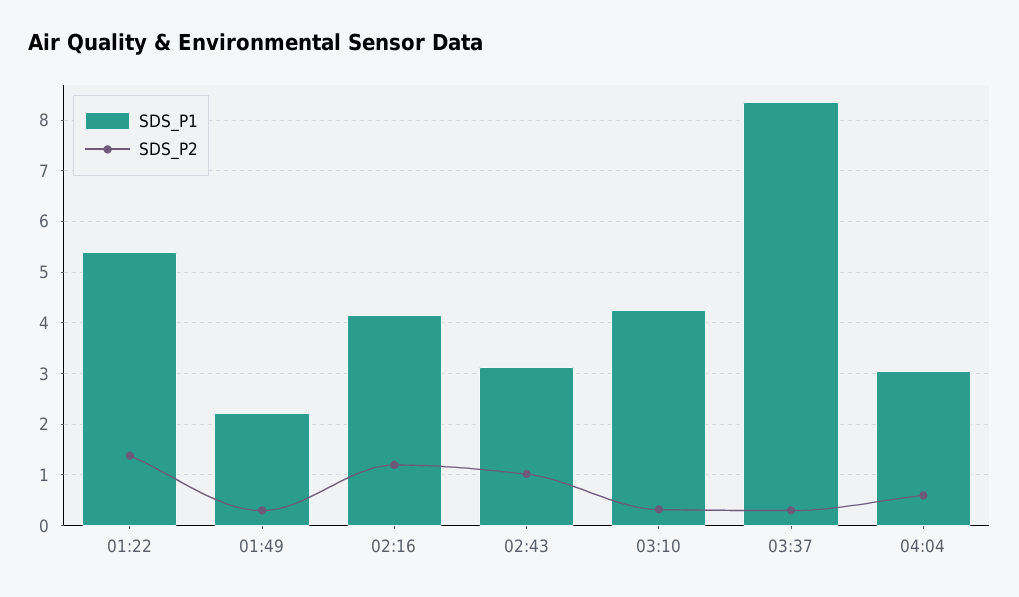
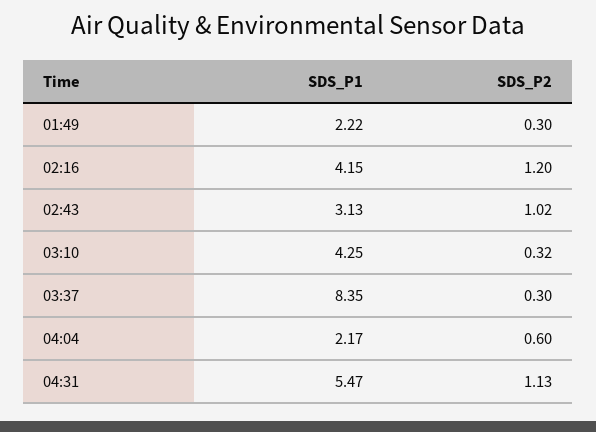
SDS_P1, 01:22: 5.4 -> none
SDS_P2, 01:22: 1.4 -> none
SDS_P1, 04:04: 3 -> 2.17
SDS_P1, 04:31: none -> 5.47
SDS_P2, 04:31: none -> 1.13

